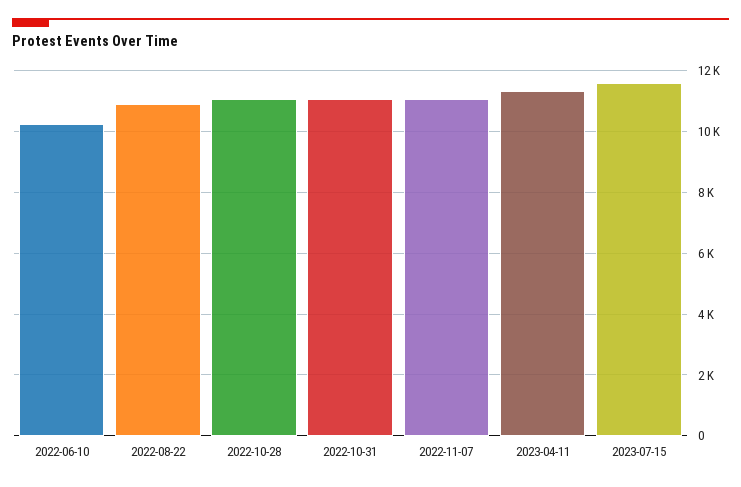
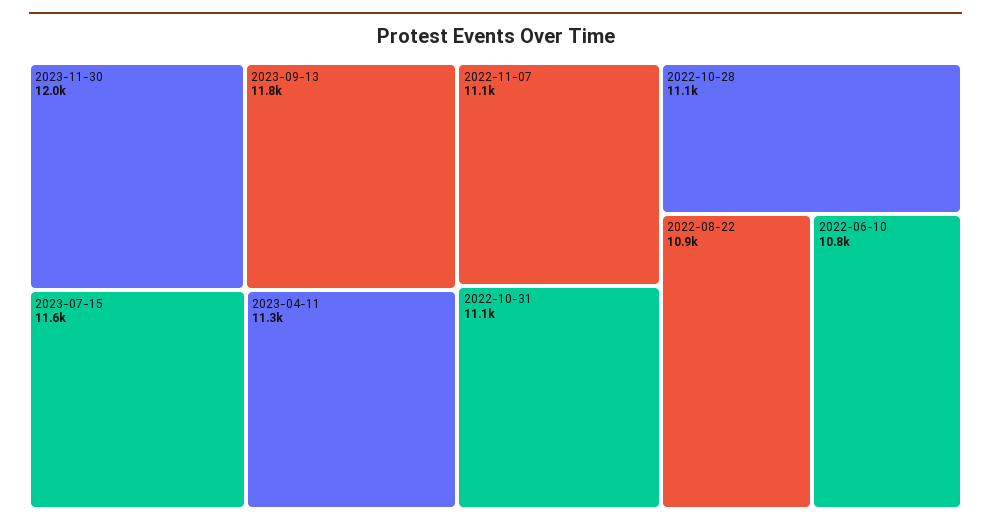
2022-06-10: 10200 -> 10800
2023-11-30: none -> 12000
2023-09-13: none -> 11800

